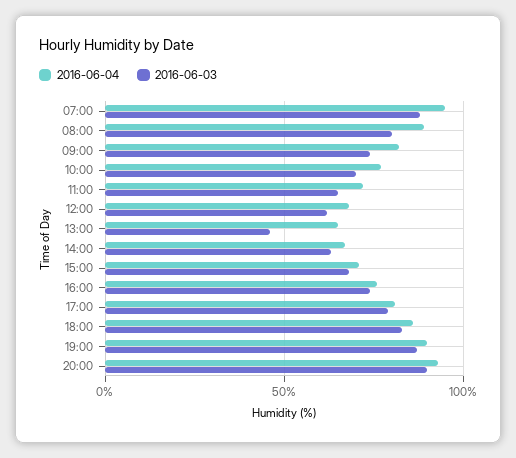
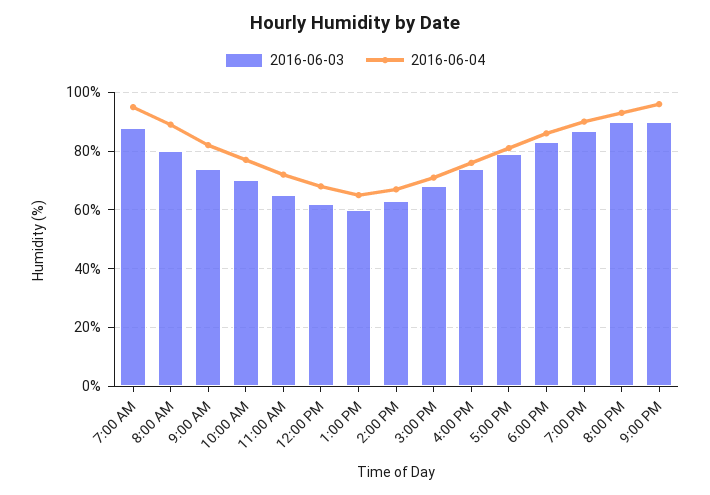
2016-06-03, 13:00: 45 -> 60
2016-06-03, 9:00 PM: none -> 90
2016-06-04, 9:00 PM: none -> 95

